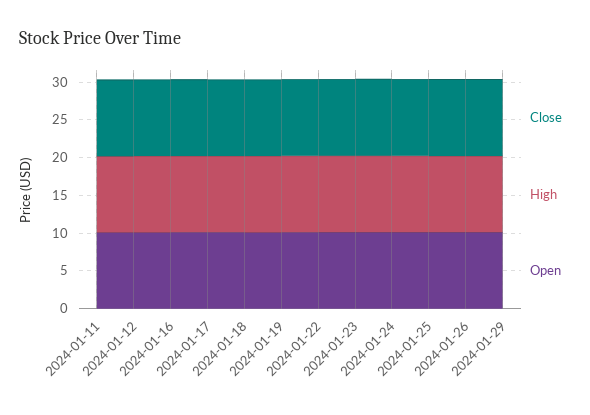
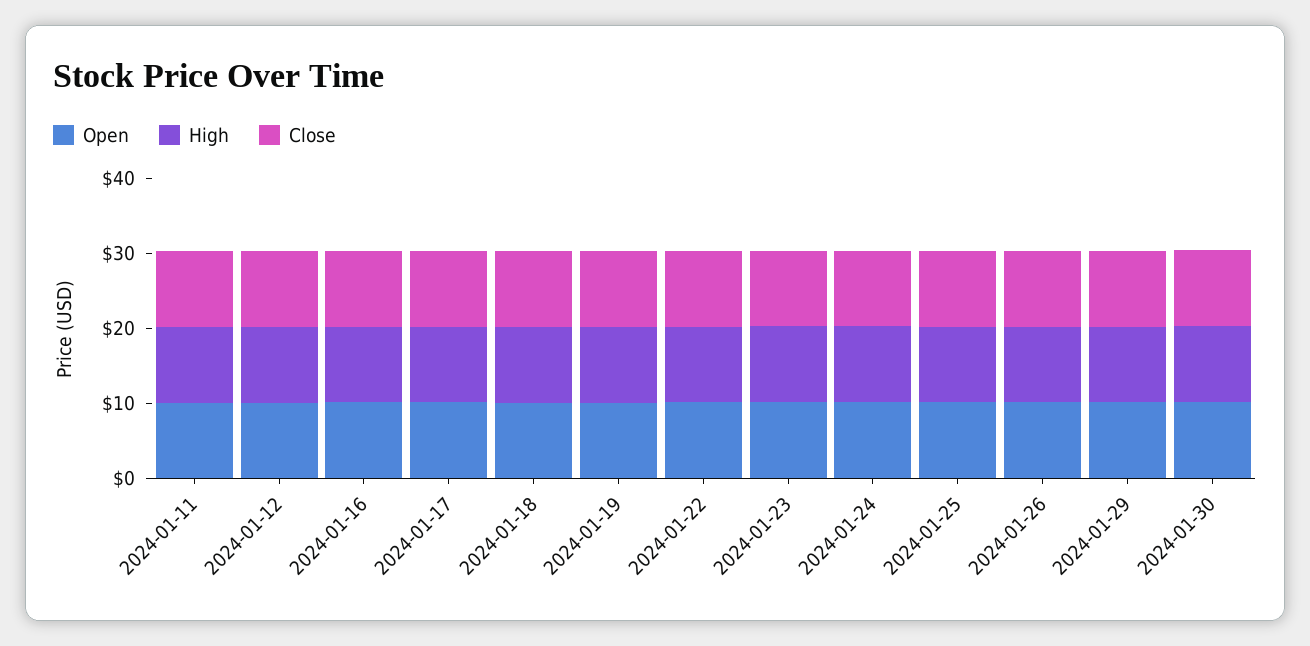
Open, 2024-01-30: none -> 10
High, 2024-01-30: none -> 10
Close, 2024-01-30: none -> 10

